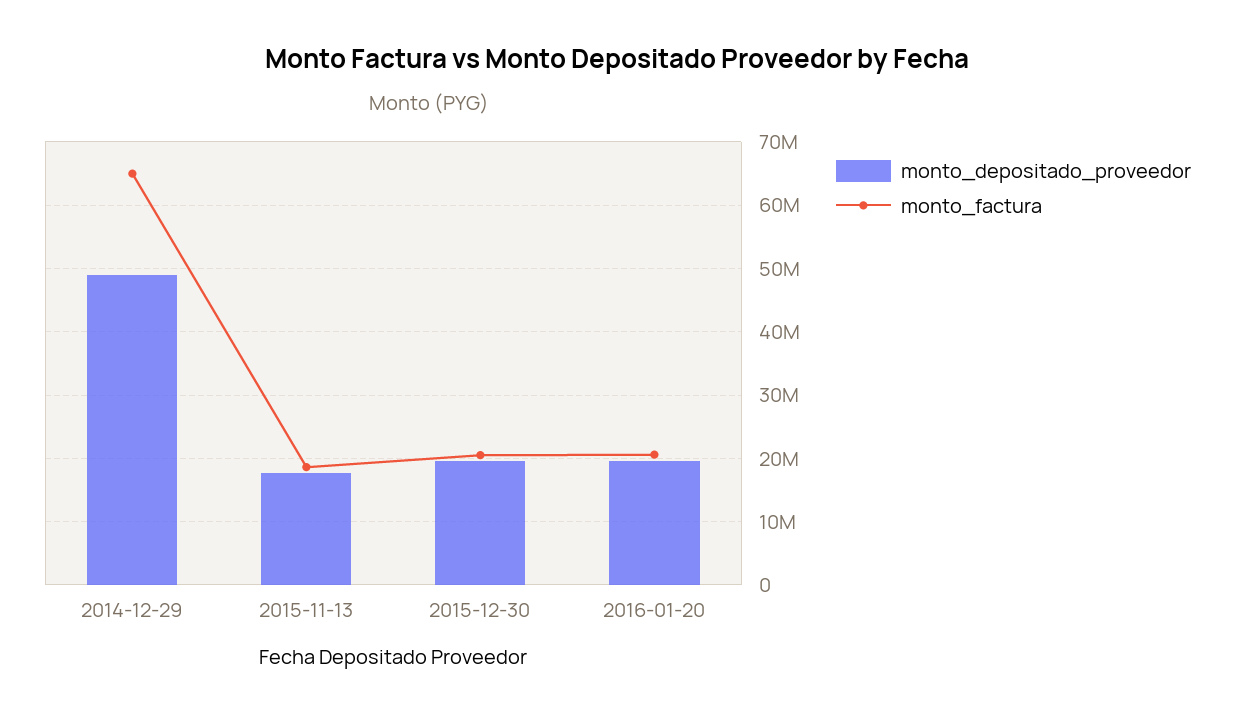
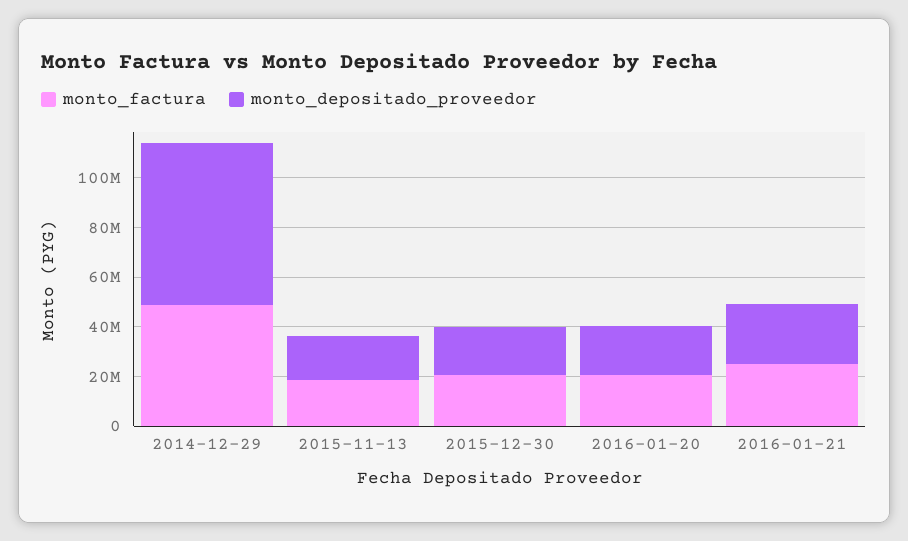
monto_depositado_proveedor, 2014-12-29: 49000000 -> 65000000
monto_factura, 2014-12-29: 65000000 -> 50000000
monto_factura, 2016-01-21: none -> 25000000
monto_depositado_proveedor, 2016-01-21: none -> 25000000

